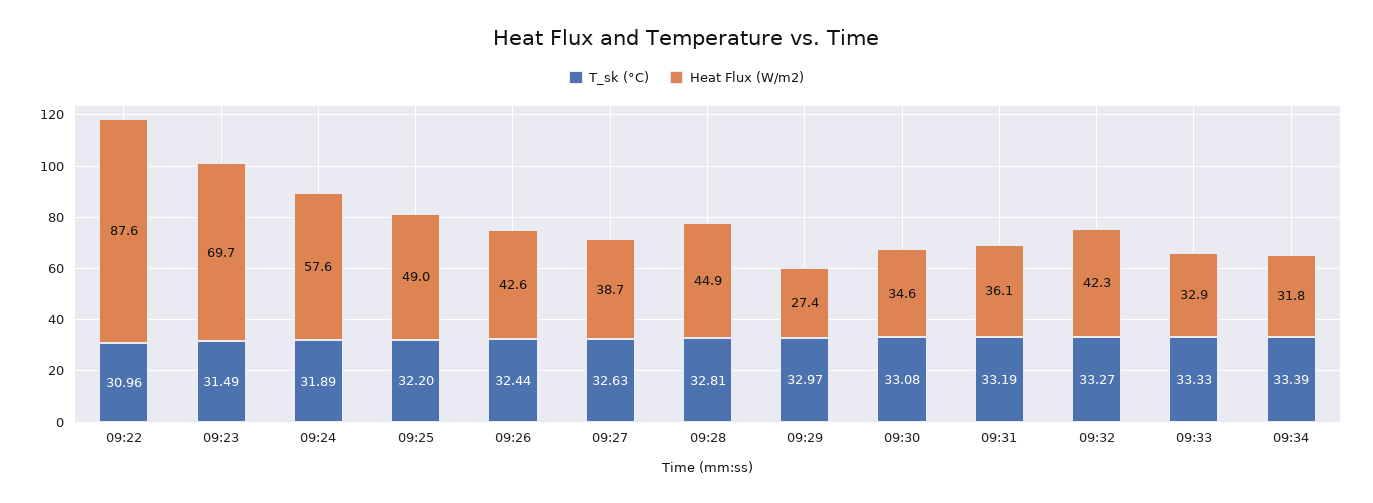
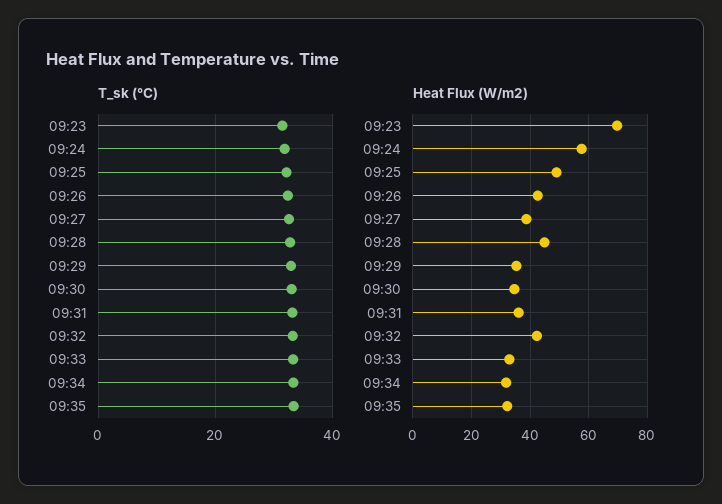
T_sk (°C), 09:22: 30.96 -> none
Heat Flux (W/m2), 09:22: 87.6 -> none
Heat Flux (W/m2), 09:29: 27.4 -> 35
T_sk (°C), 09:35: none -> 34
Heat Flux (W/m2), 09:35: none -> 32.5

